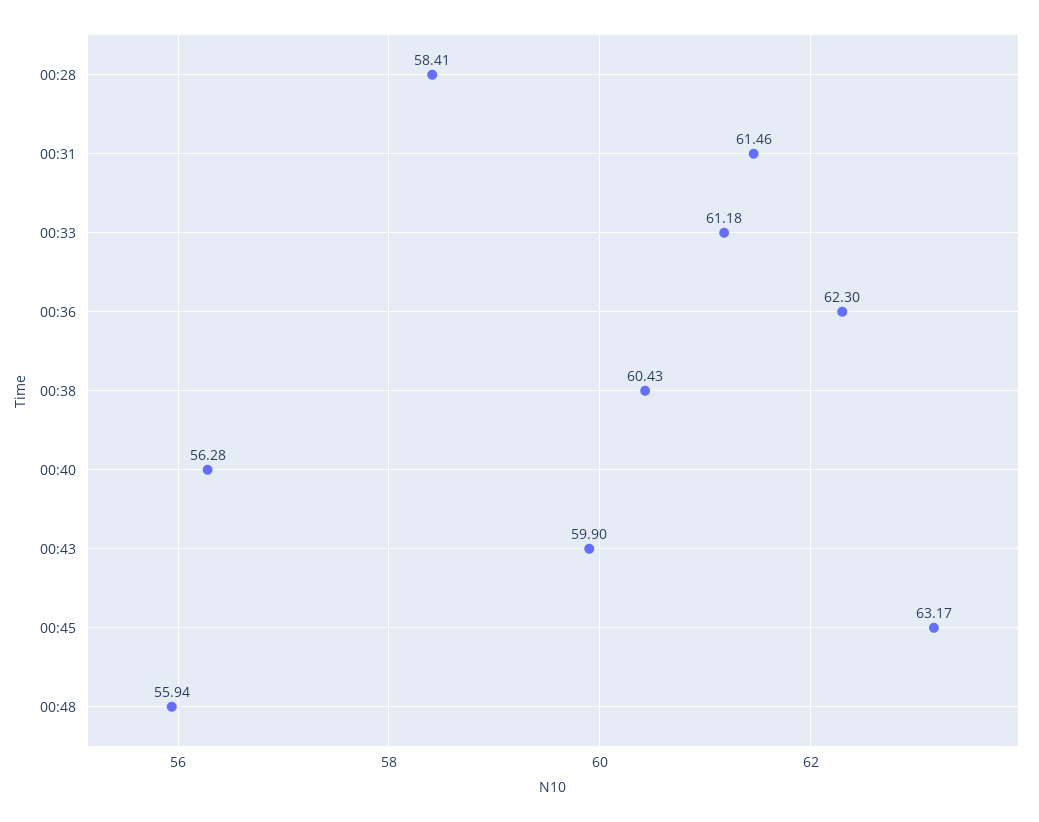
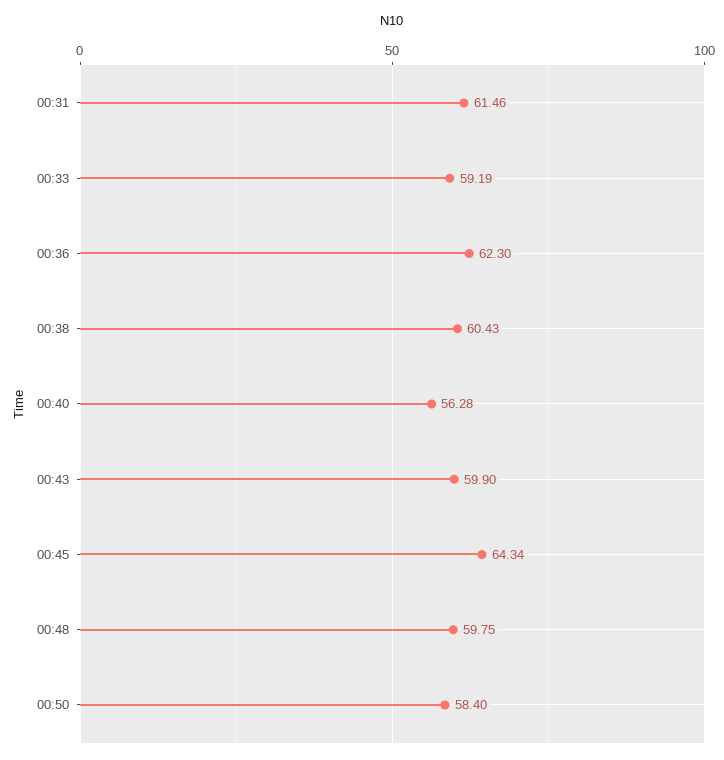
00:28: 58.41 -> none
00:33: 61.18 -> 59.19
00:45: 63.17 -> 64.34
00:48: 55.94 -> 59.75
00:50: none -> 58.4

